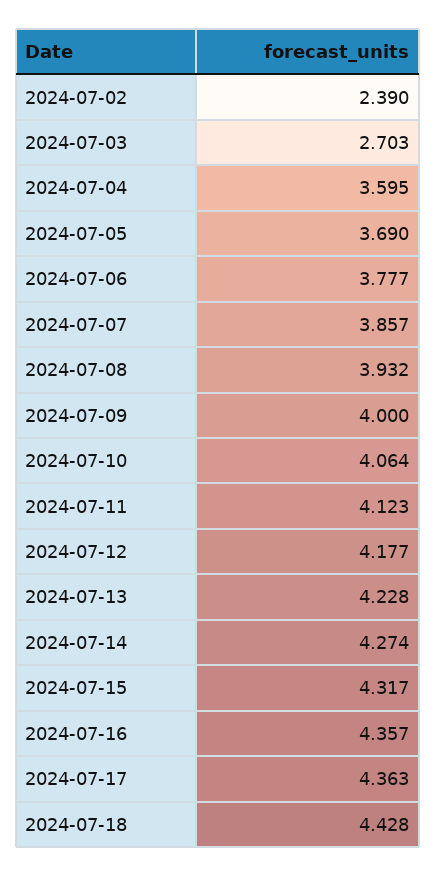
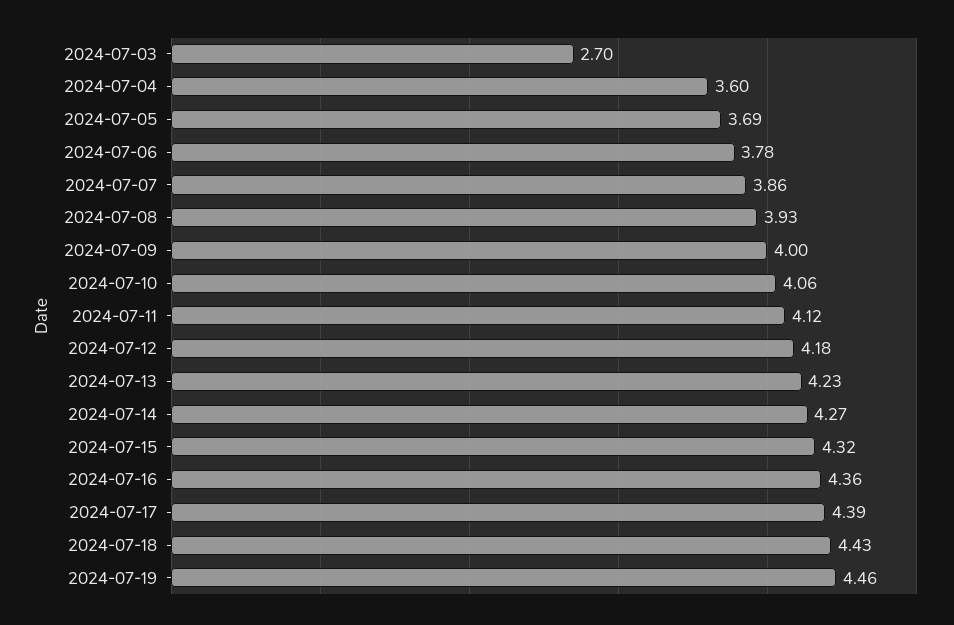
2024-07-02: 2.39 -> none
2024-07-17: 4.363 -> 4.39
2024-07-19: none -> 4.46

